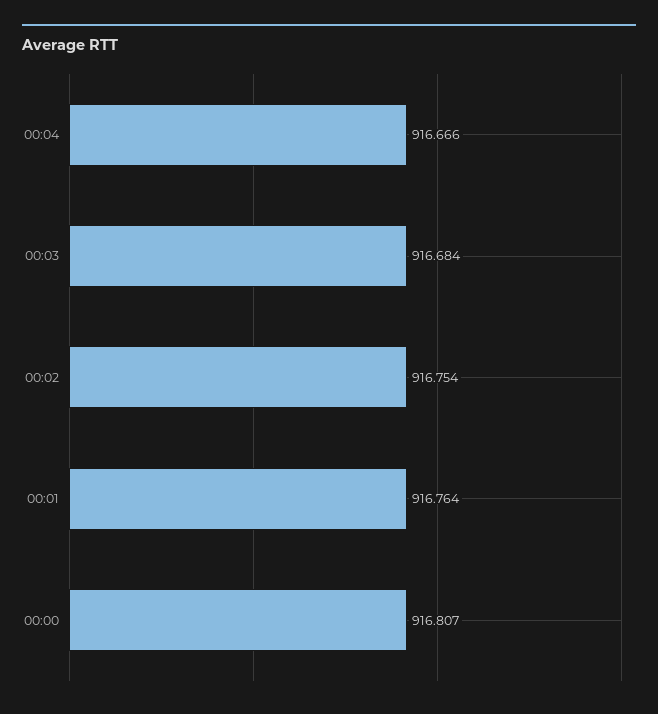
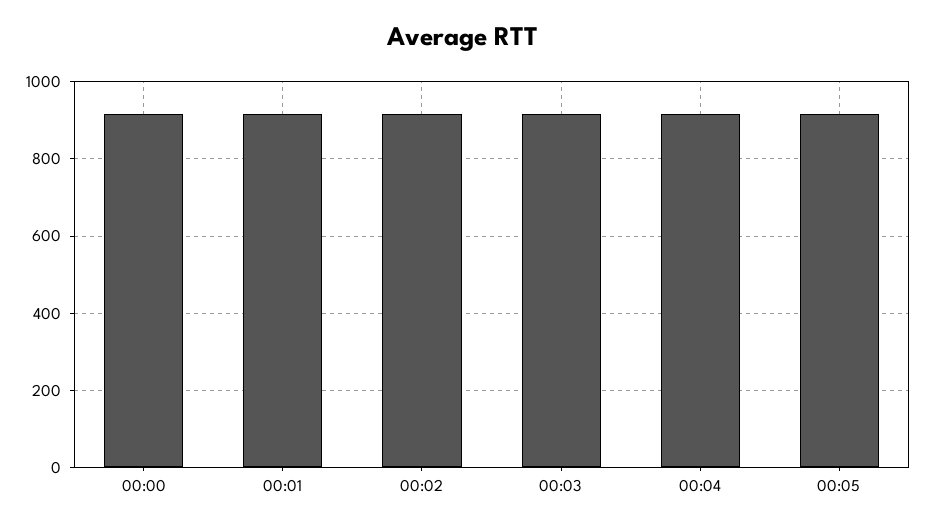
00:05: none -> 920

